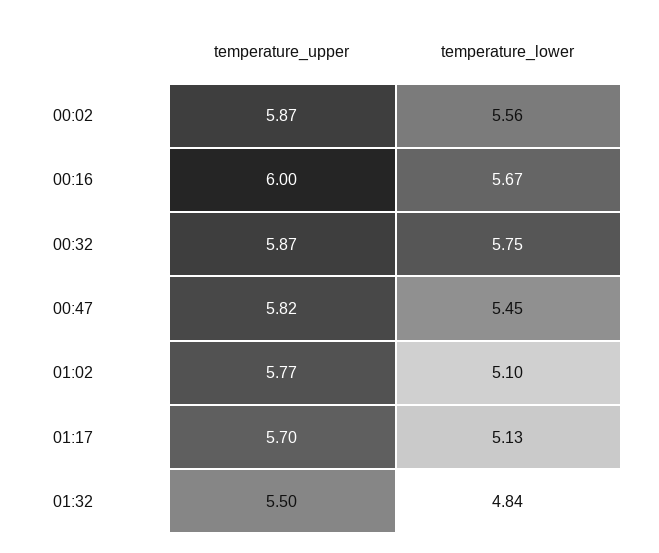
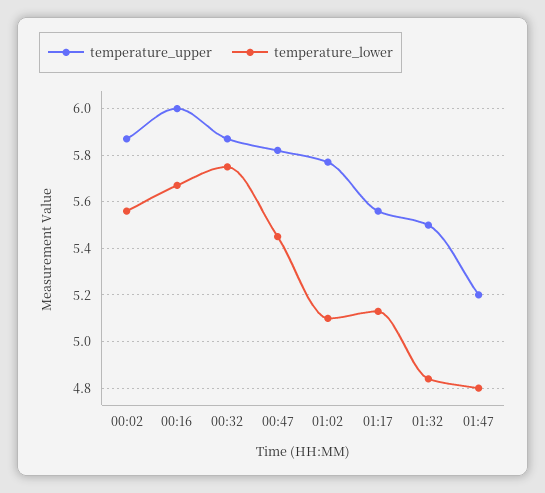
temperature_upper, 01:17: 5.7 -> 5.55
temperature_upper, 01:47: none -> 5.2
temperature_lower, 01:47: none -> 4.8

